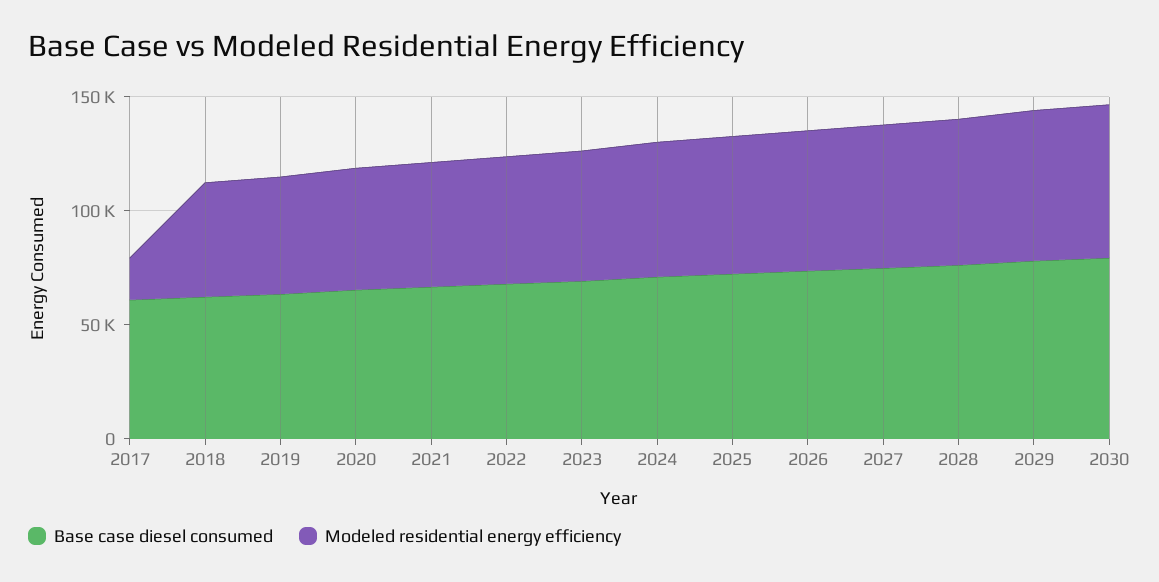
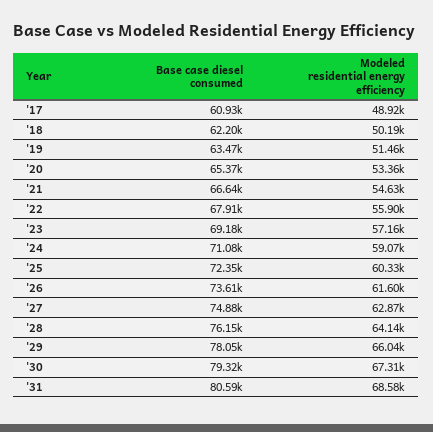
Modeled residential energy efficiency, 2017: 20000 -> 48920
Base case diesel consumed, '31: none -> 80590
Modeled residential energy efficiency, '31: none -> 68580

